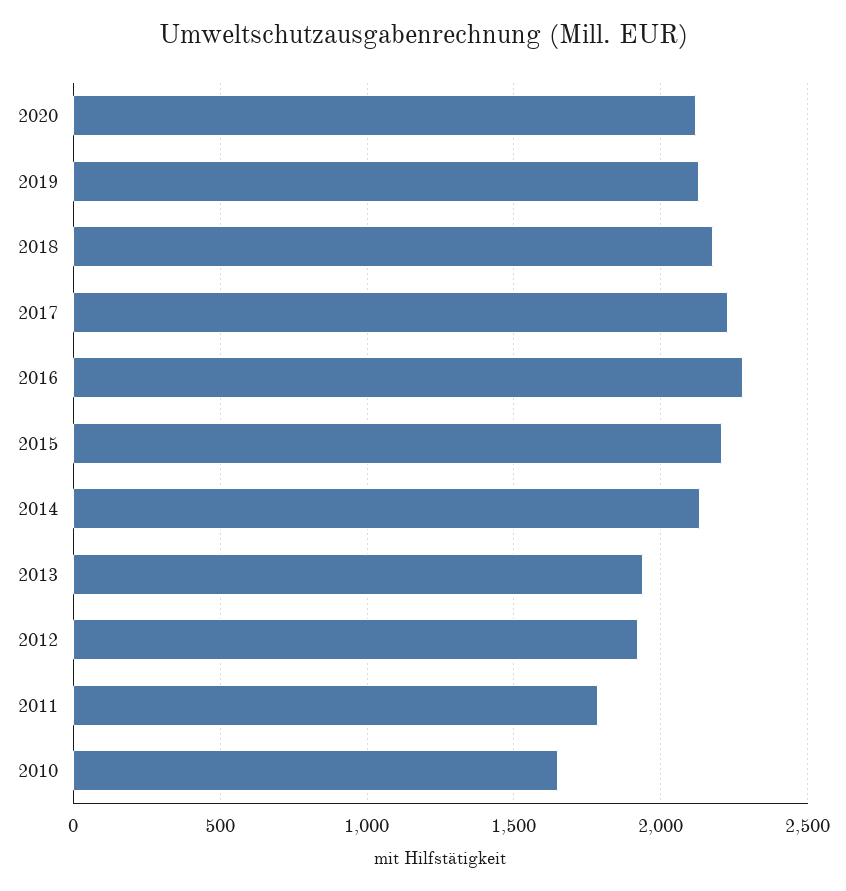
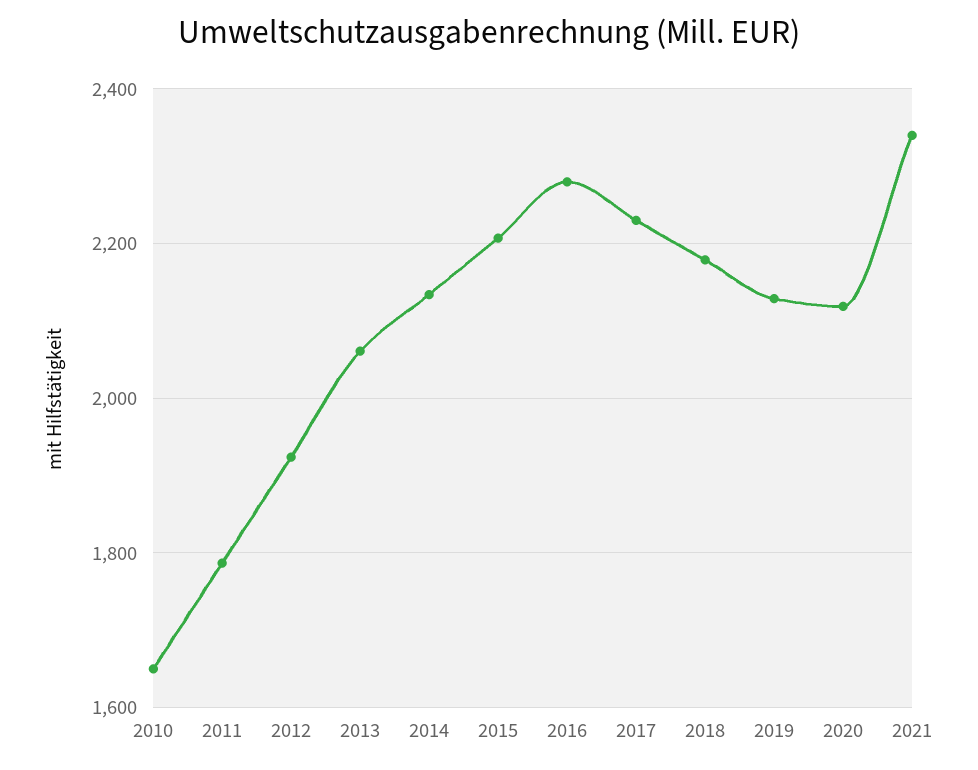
2013: 1950 -> 2060
2021: none -> 2340

